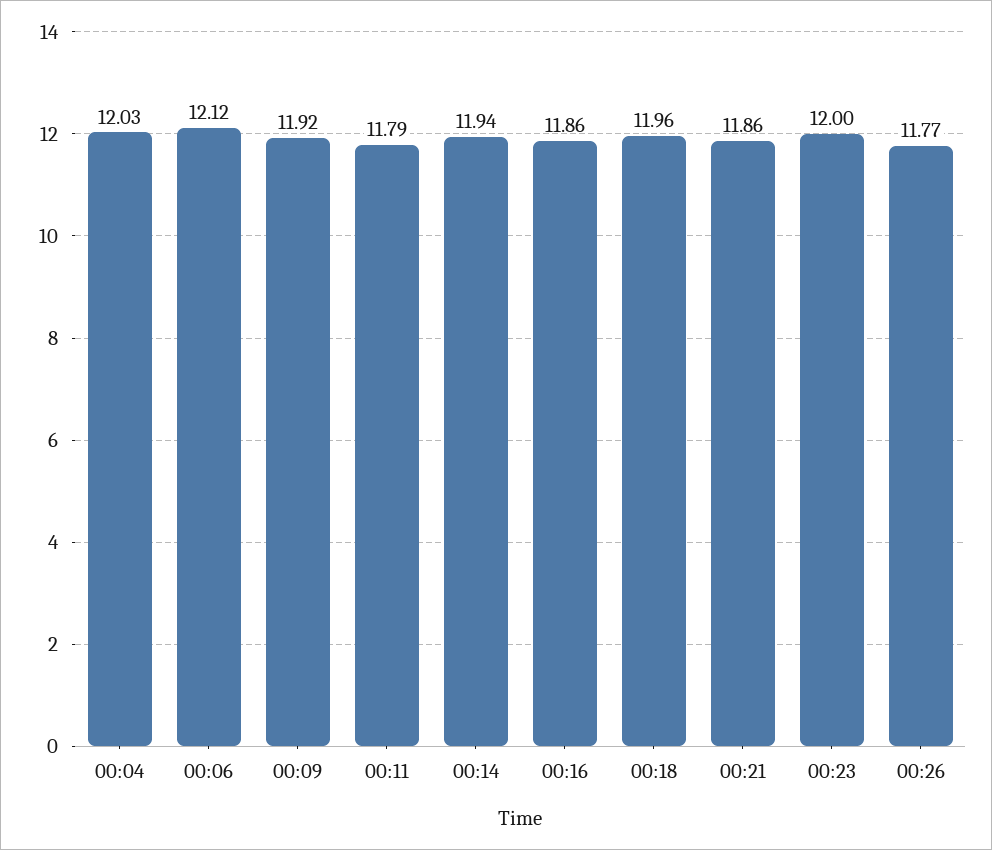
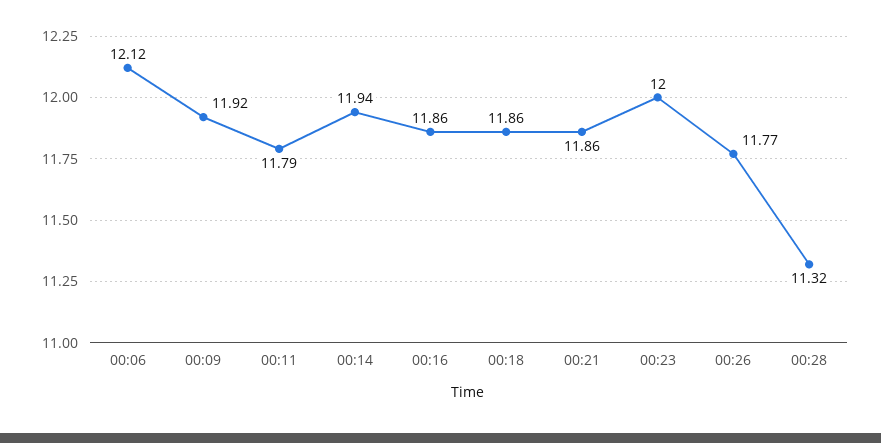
00:04: 12.03 -> none
00:18: 11.96 -> 11.86
00:28: none -> 11.32

